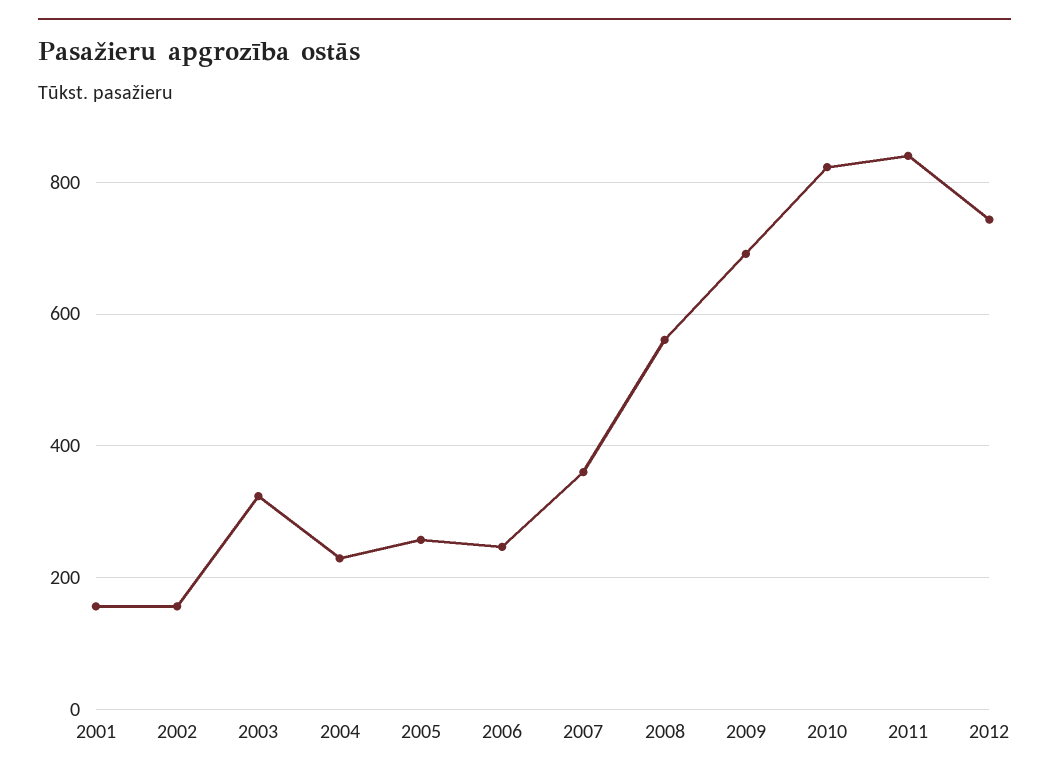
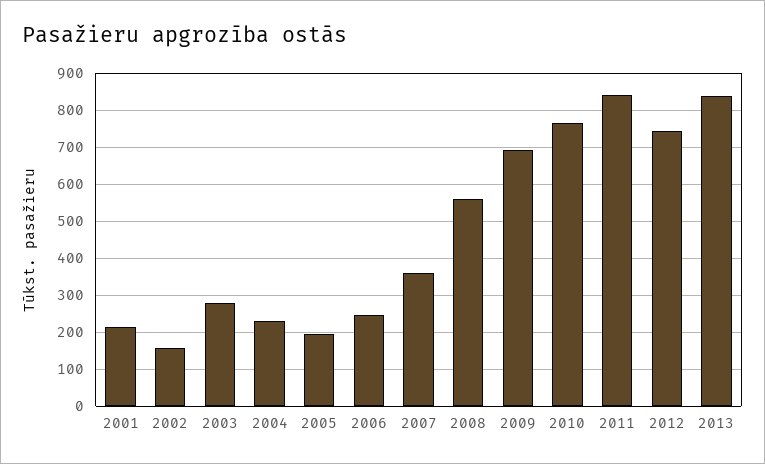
2001: 160 -> 220
2003: 320 -> 280
2005: 260 -> 200
2010: 820 -> 760
2013: none -> 840

